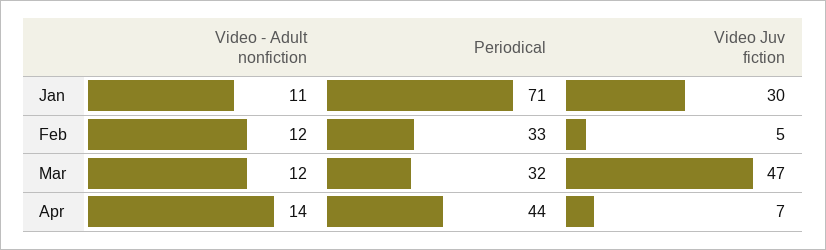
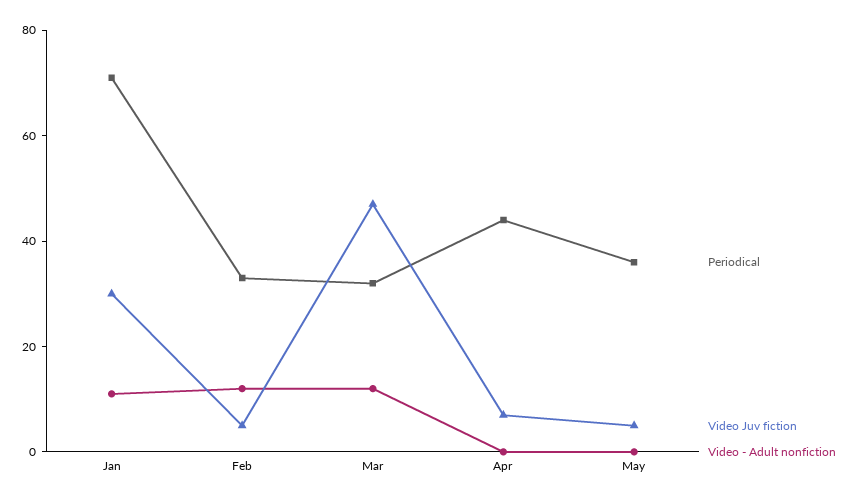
Video - Adult nonfiction, Apr: 14 -> 0
Periodical, May: none -> 35
Video Juv fiction, May: none -> 5
Video - Adult nonfiction, May: none -> 0

